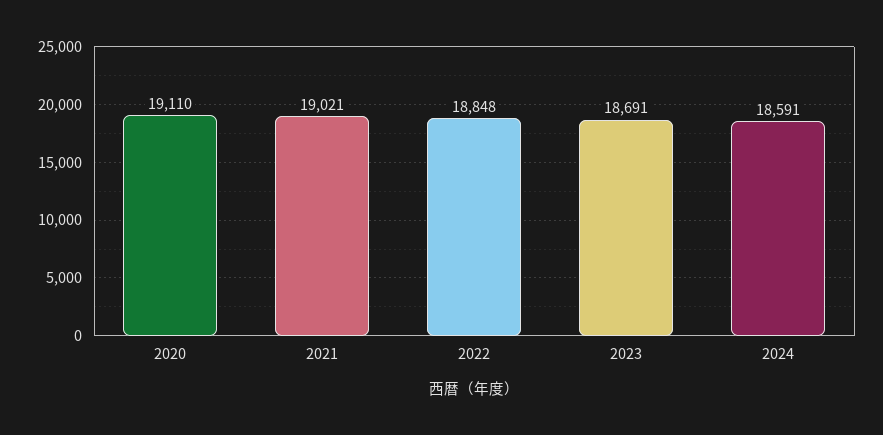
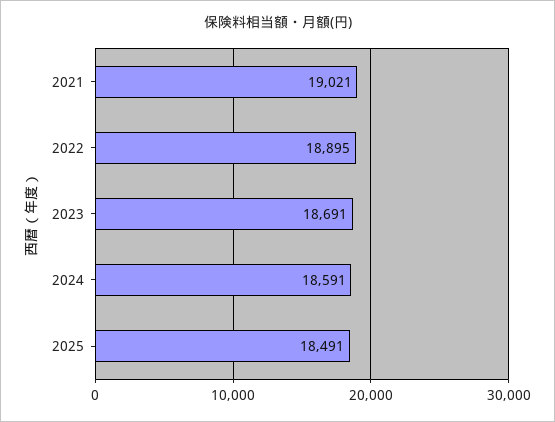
2020: 19110 -> none
2022: 18848 -> 18895
2025: none -> 18491

